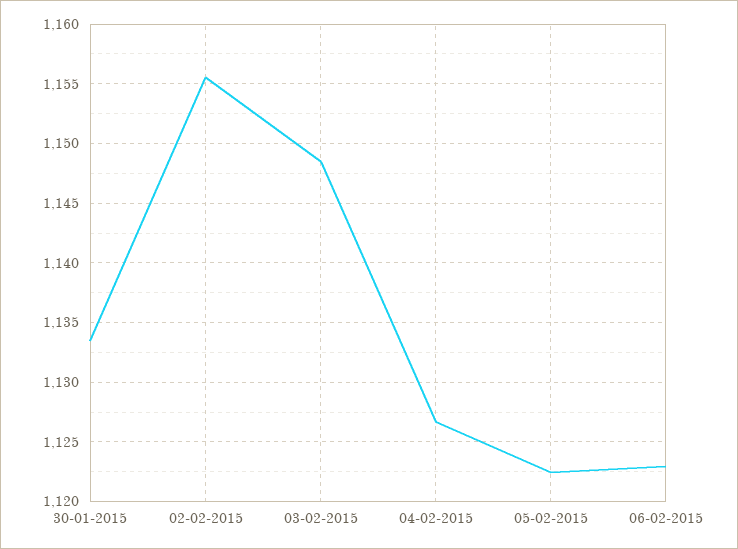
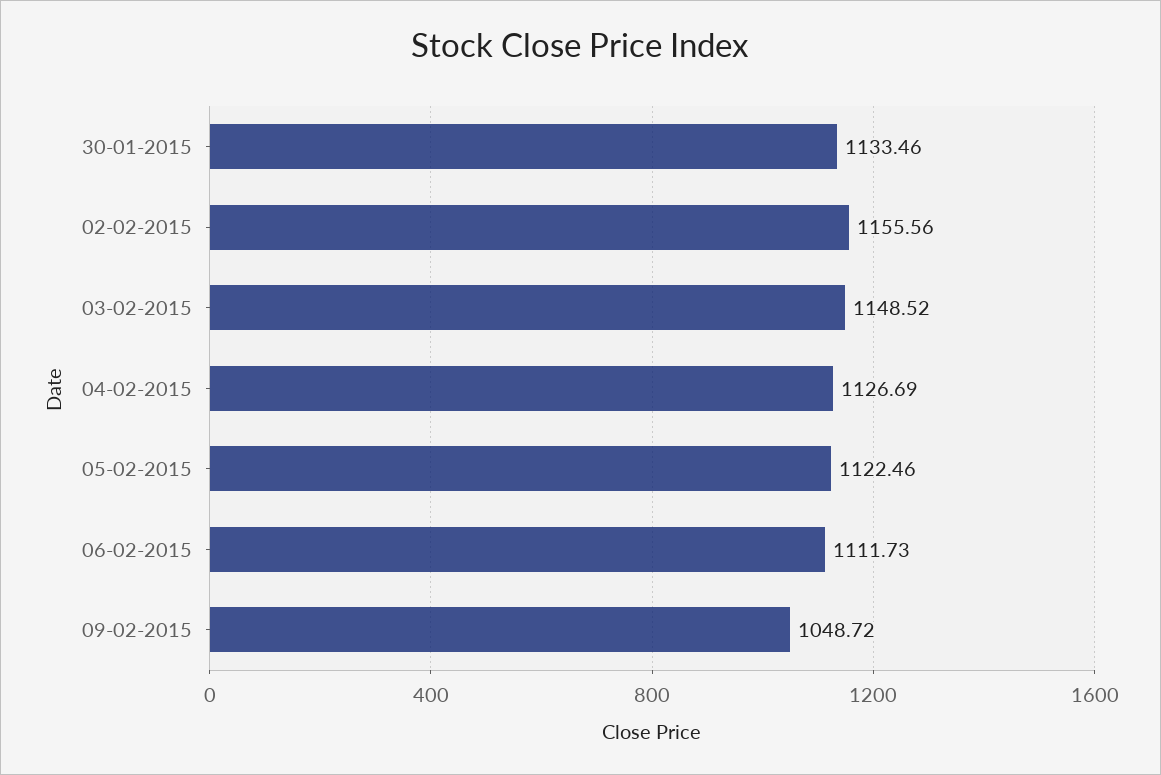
06-02-2015: 1123 -> 1111.73
09-02-2015: none -> 1048.72

